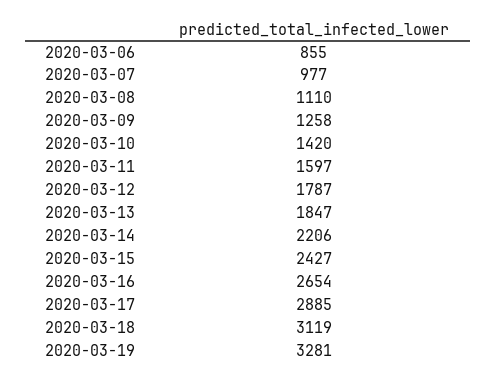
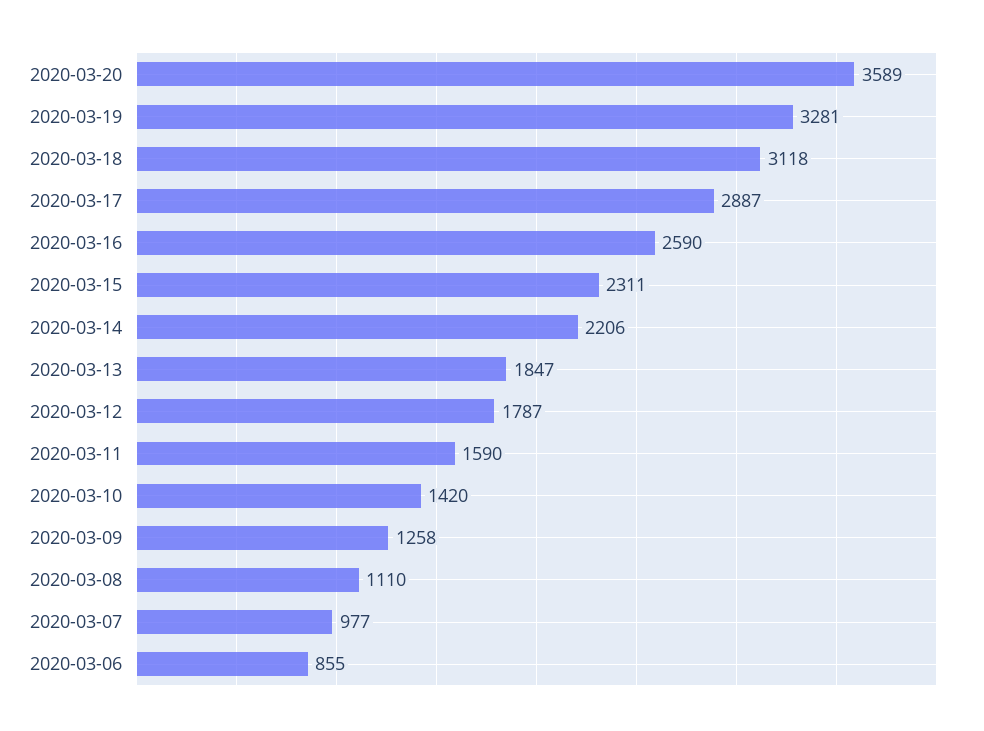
2020-03-11: 1597 -> 1590
2020-03-15: 2427 -> 2311
2020-03-16: 2654 -> 2590
2020-03-17: 2885 -> 2887
2020-03-18: 3119 -> 3118
2020-03-20: none -> 3589

